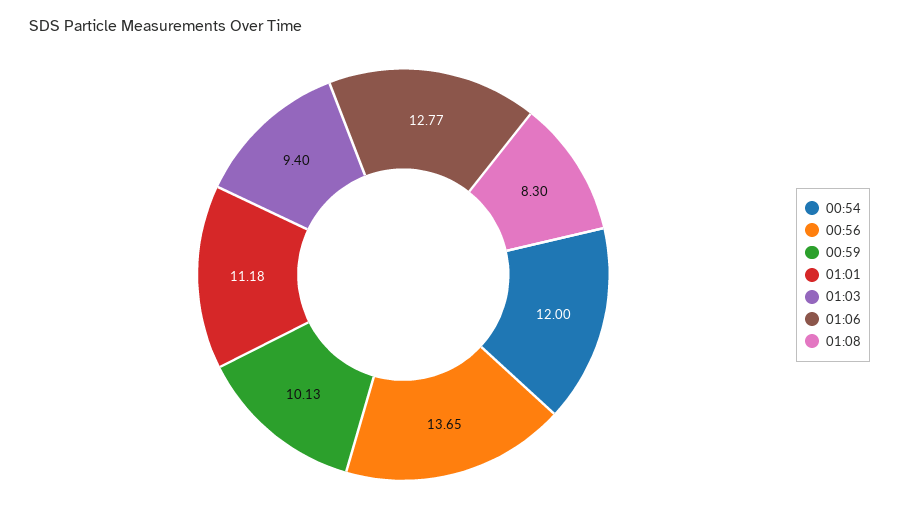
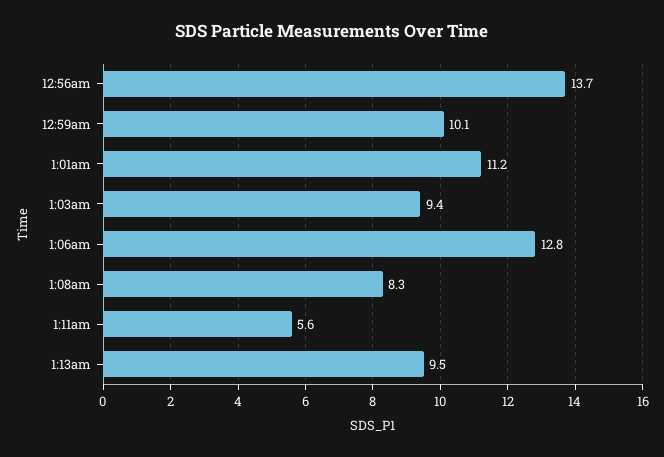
00:54: 12 -> none
1:11am: none -> 5.6
1:13am: none -> 9.5

